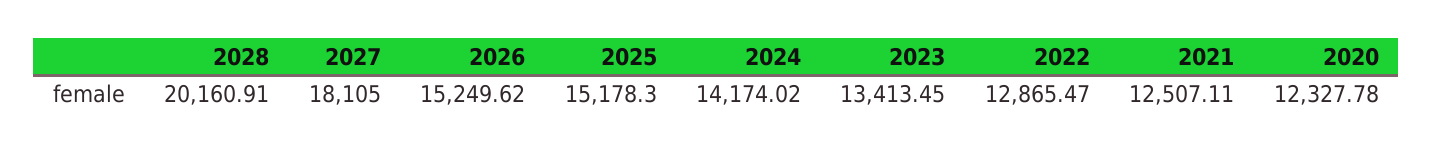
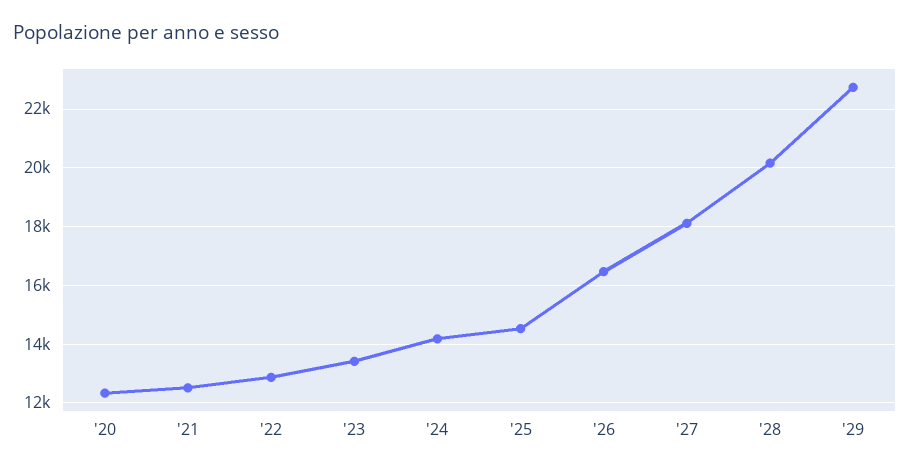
2026: 15249.62 -> 16500
2025: 15178.3 -> 14500
'29: none -> 22750

